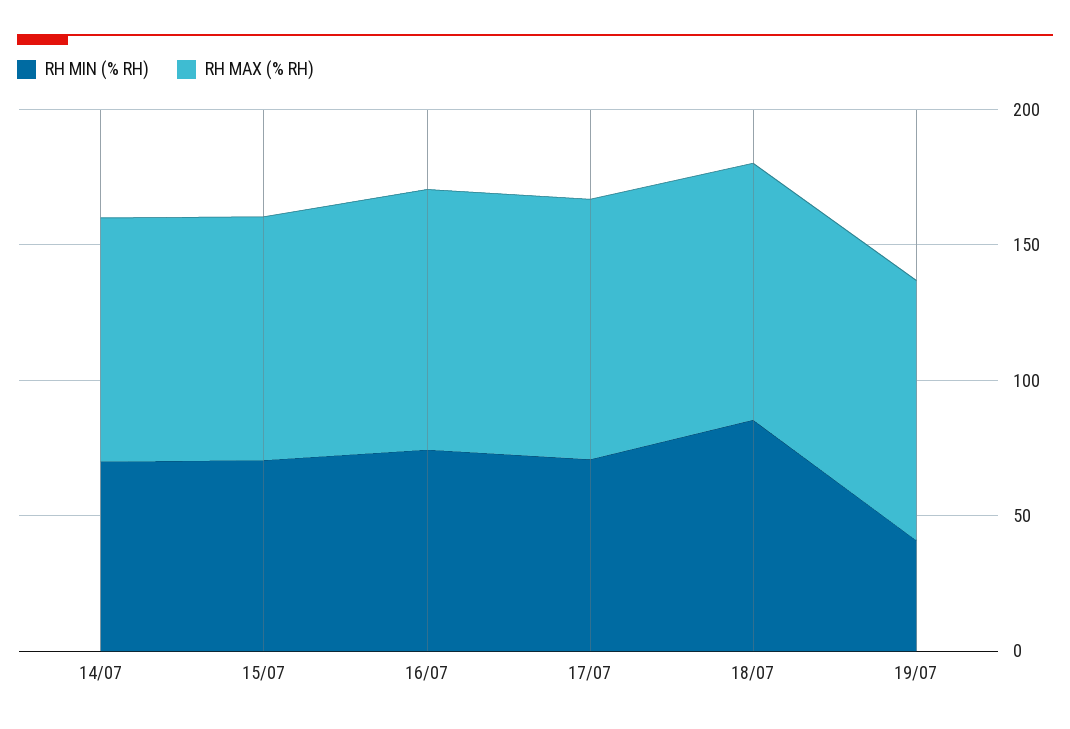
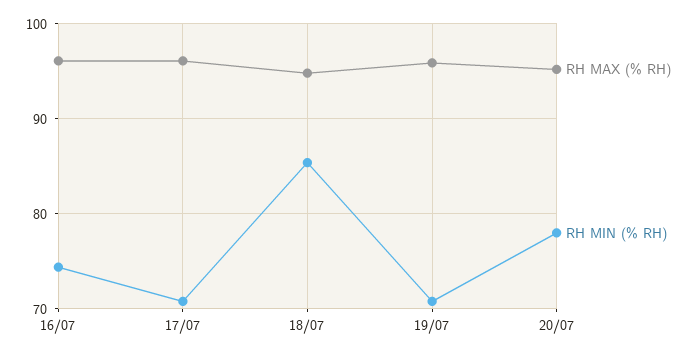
RH MIN (% RH), 14/07: 70 -> none
RH MAX (% RH), 14/07: 90 -> none
RH MIN (% RH), 15/07: 70 -> none
RH MAX (% RH), 15/07: 90 -> none
RH MIN (% RH), 19/07: 40 -> 71
RH MAX (% RH), 20/07: none -> 95
RH MIN (% RH), 20/07: none -> 78

